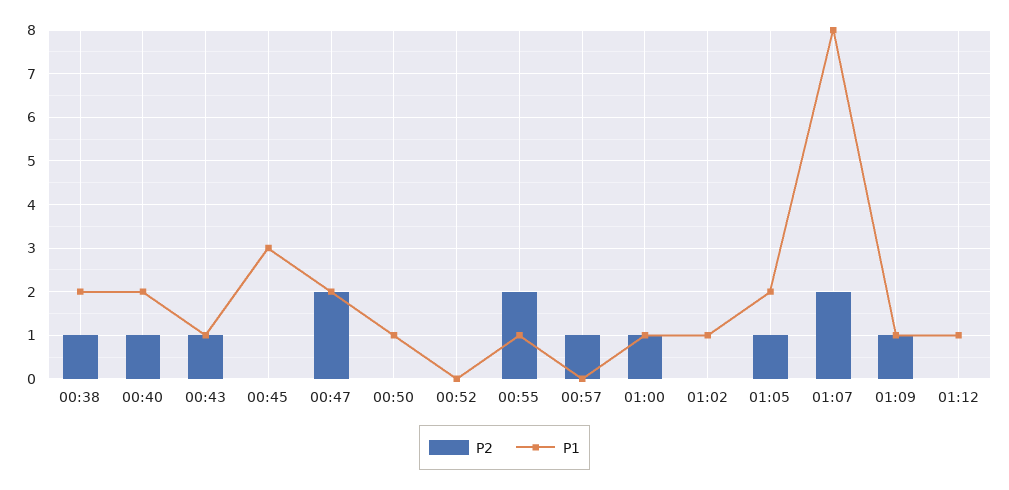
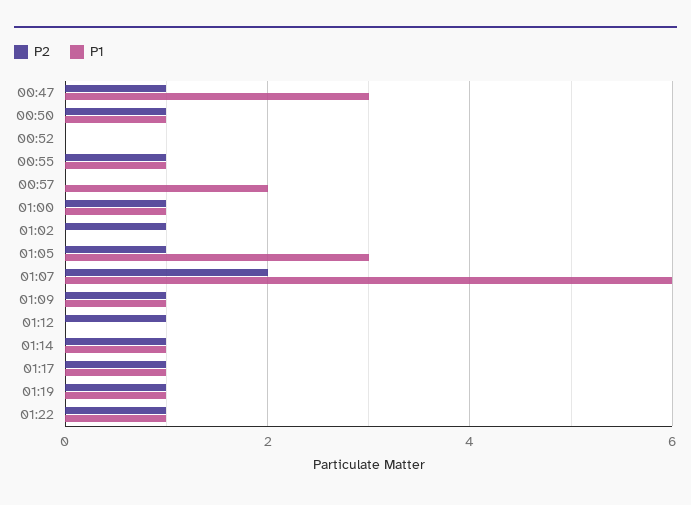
P2, 00:38: 1 -> none
P1, 00:38: 2 -> none
P2, 00:40: 1 -> none
P1, 00:40: 2 -> none
P2, 00:43: 1 -> none
P1, 00:43: 1 -> none
P2, 00:45: 0 -> none
P1, 00:45: 3 -> none
P2, 00:47: 2 -> 1
P1, 00:47: 2 -> 3
P2, 00:50: 0 -> 1
P2, 00:55: 2 -> 1
P2, 00:57: 1 -> 0
P1, 00:57: 0 -> 2
P2, 01:02: 0 -> 1
P1, 01:02: 1 -> 0
P1, 01:05: 2 -> 3
P1, 01:07: 8 -> 6
P2, 01:12: 0 -> 1
P1, 01:12: 1 -> 0
P2, 01:14: none -> 1
P1, 01:14: none -> 1
P2, 01:17: none -> 1
P1, 01:17: none -> 1
P2, 01:19: none -> 1
P1, 01:19: none -> 1
P2, 01:22: none -> 1
P1, 01:22: none -> 1

